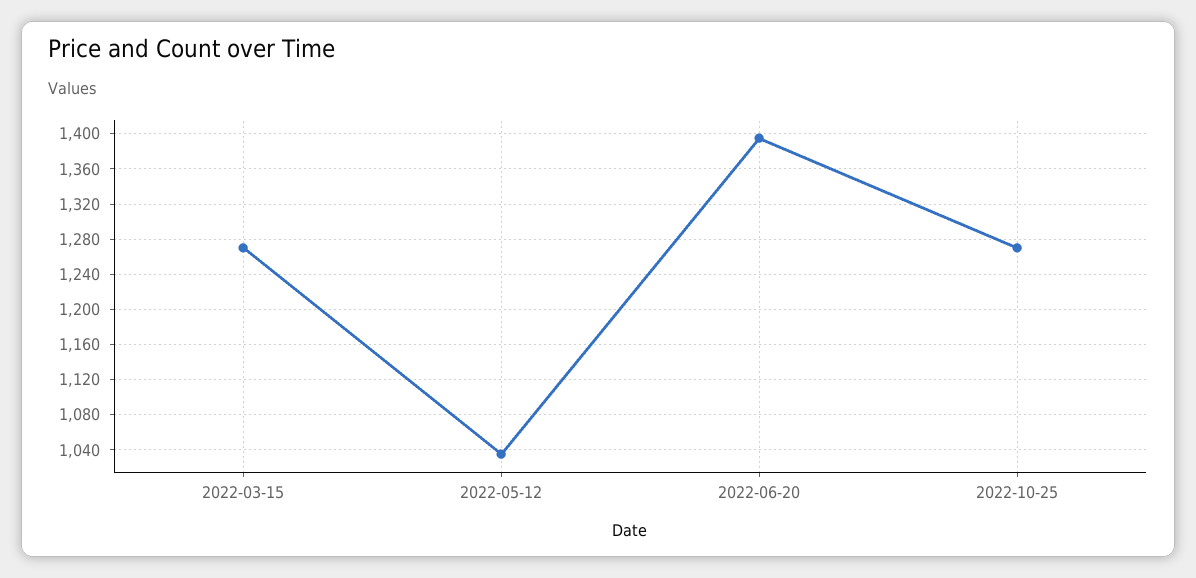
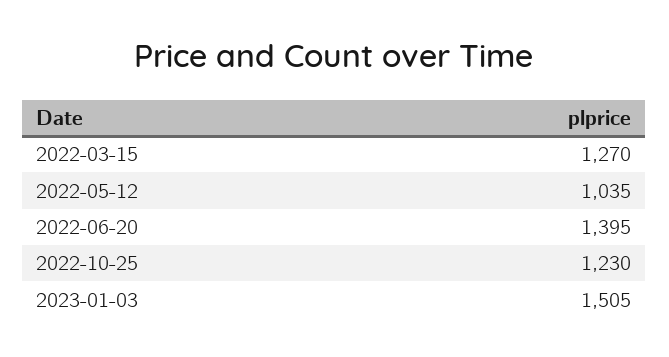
2022-10-25: 1270 -> 1230
2023-01-03: none -> 1505

